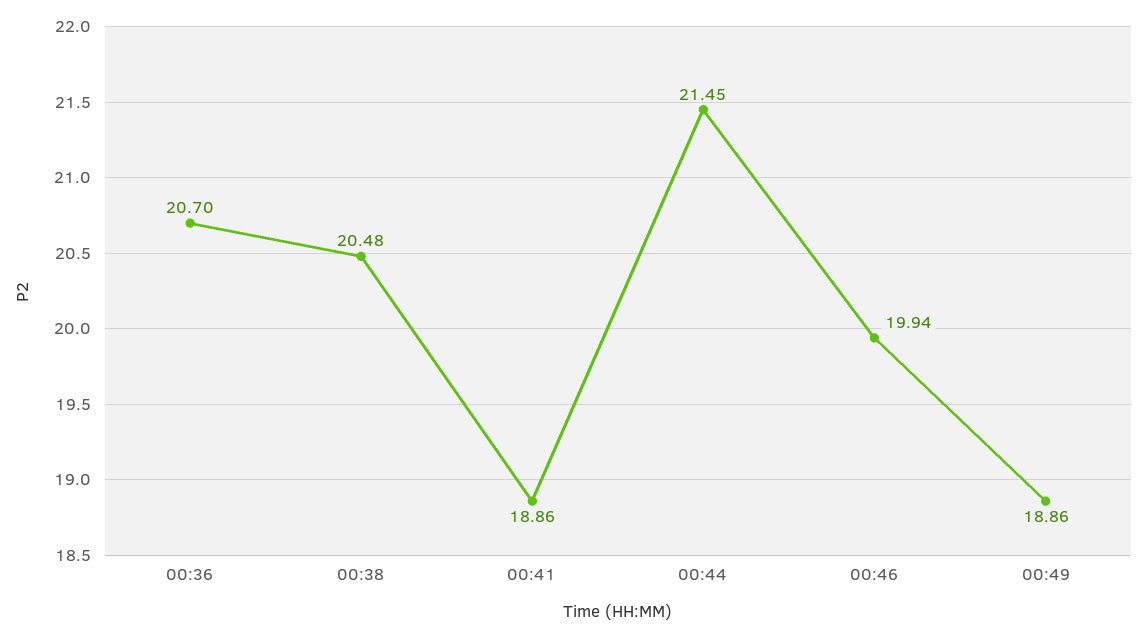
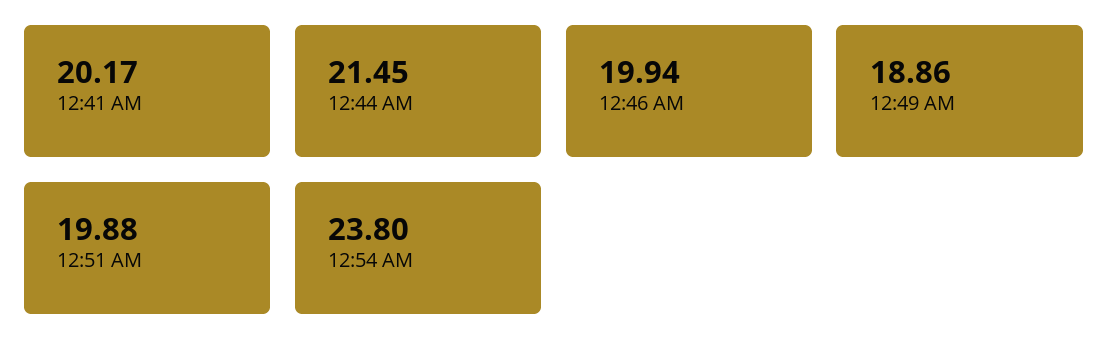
00:36: 20.7 -> none
00:38: 20.48 -> none
00:41: 18.86 -> 20.17
12:51 AM: none -> 19.88
12:54 AM: none -> 23.8

